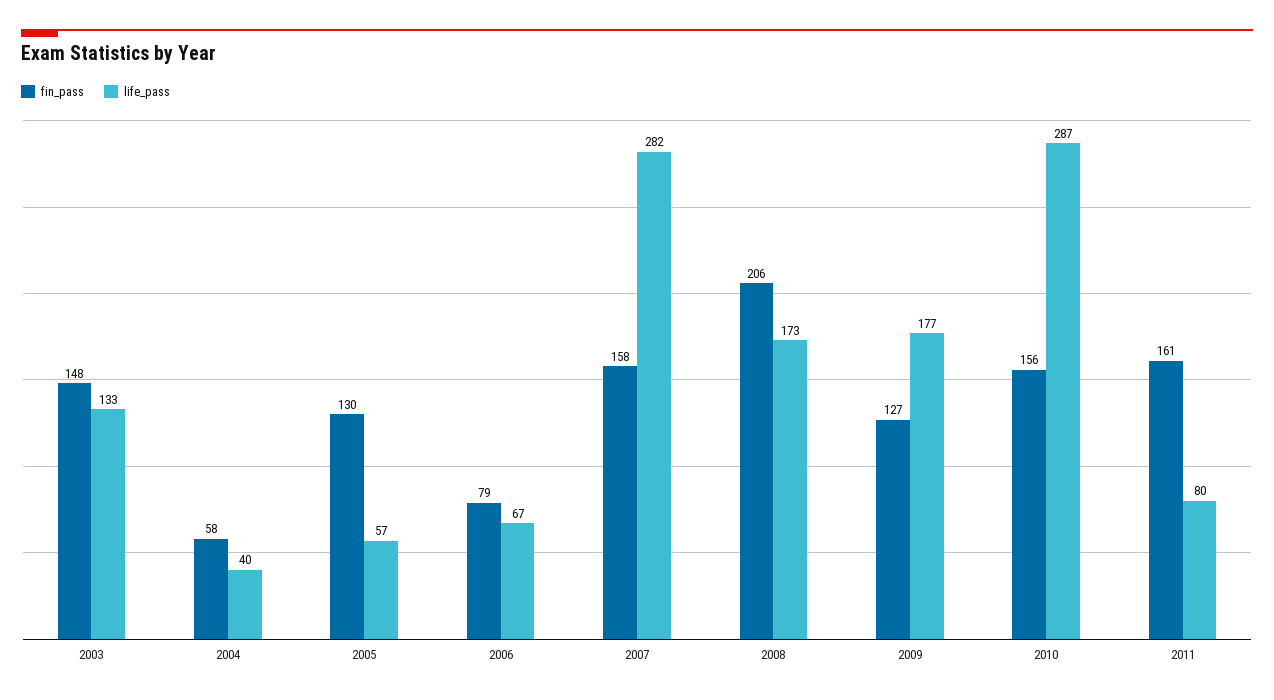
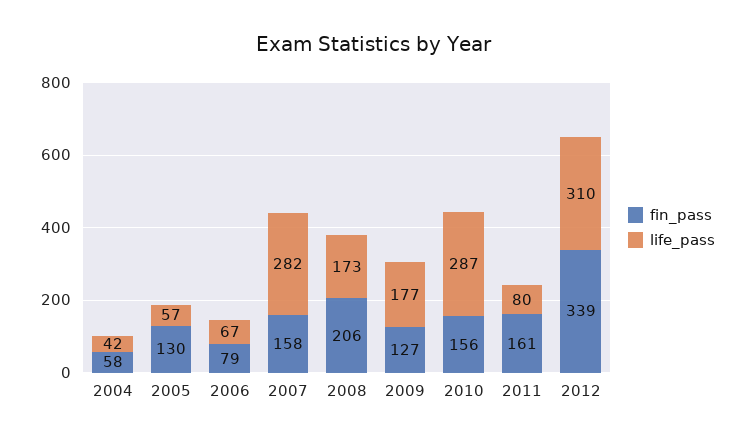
fin_pass, 2003: 148 -> none
life_pass, 2003: 133 -> none
life_pass, 2004: 40 -> 42
fin_pass, 2012: none -> 339
life_pass, 2012: none -> 310

